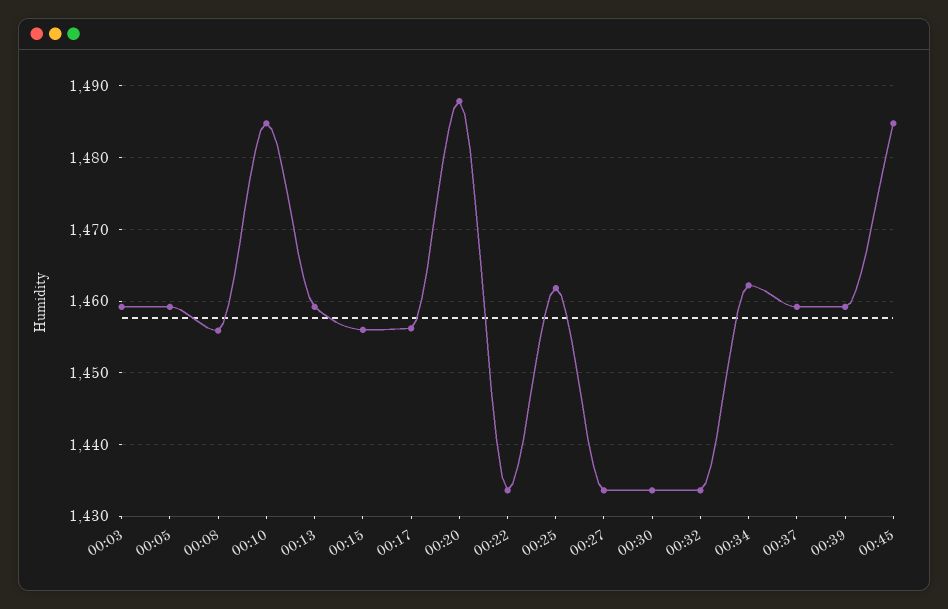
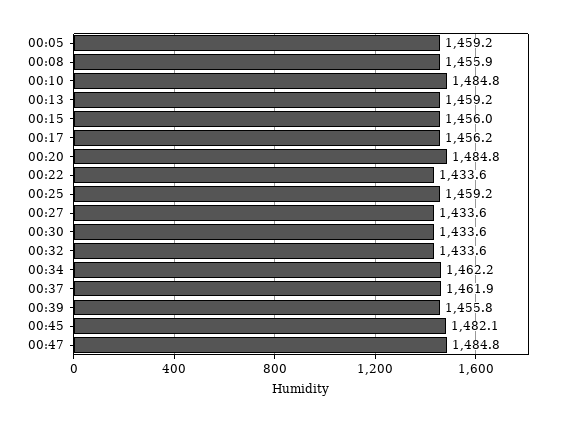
00:03: 1459 -> none
00:20: 1488 -> 1484.8
00:25: 1462 -> 1459.2
00:37: 1459 -> 1461.9
00:39: 1459 -> 1455.8
00:45: 1485 -> 1482.1
00:47: none -> 1484.8

